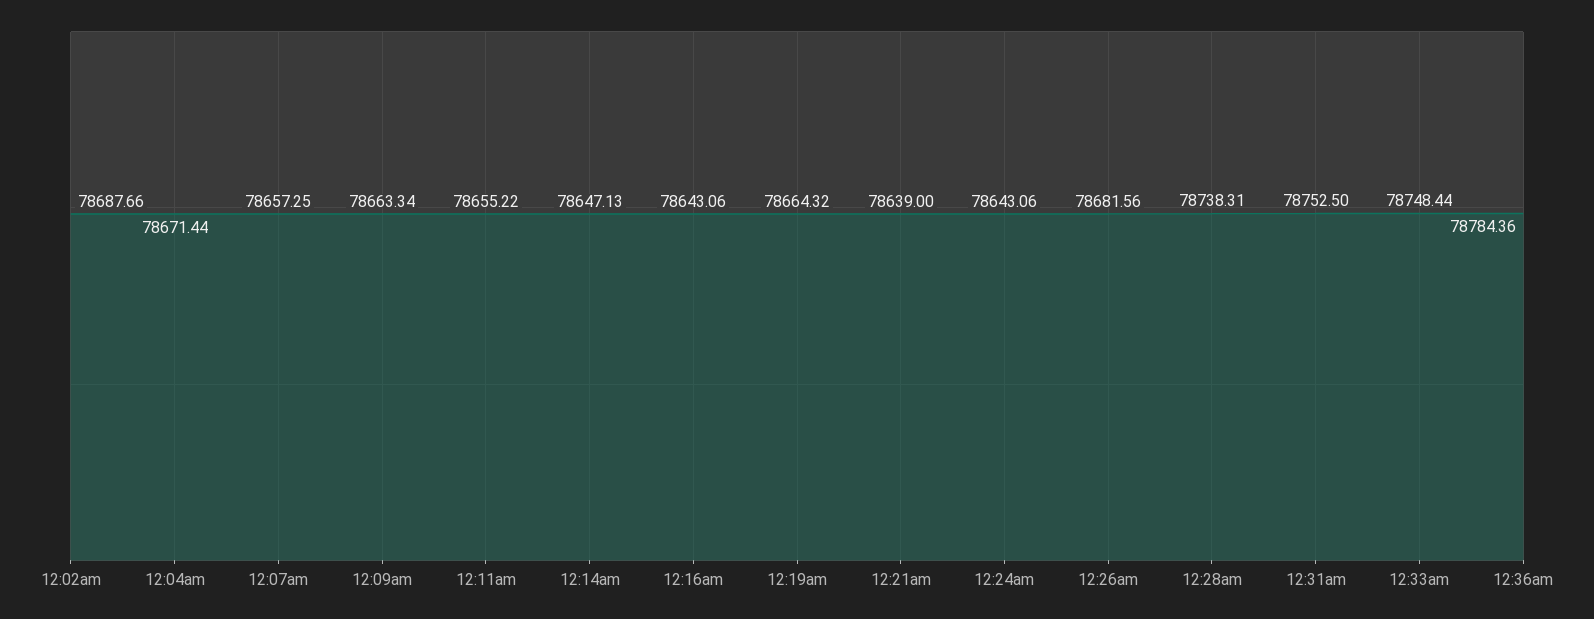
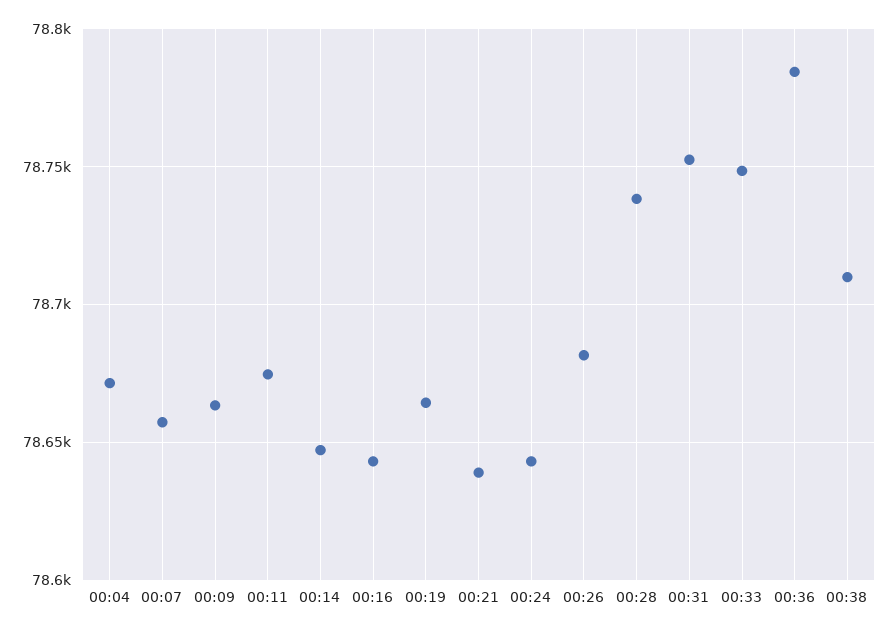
12:02am: 78687.66 -> none
12:11am: 78655.22 -> 78675
00:38: none -> 78710

